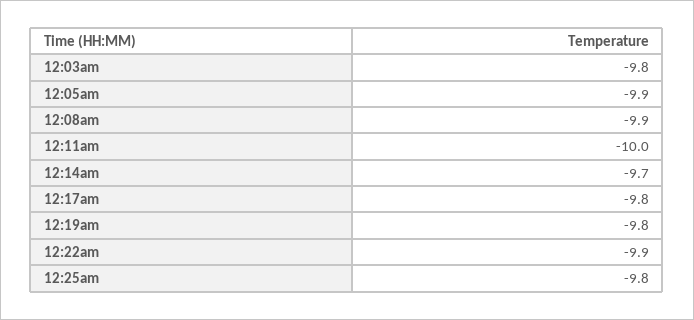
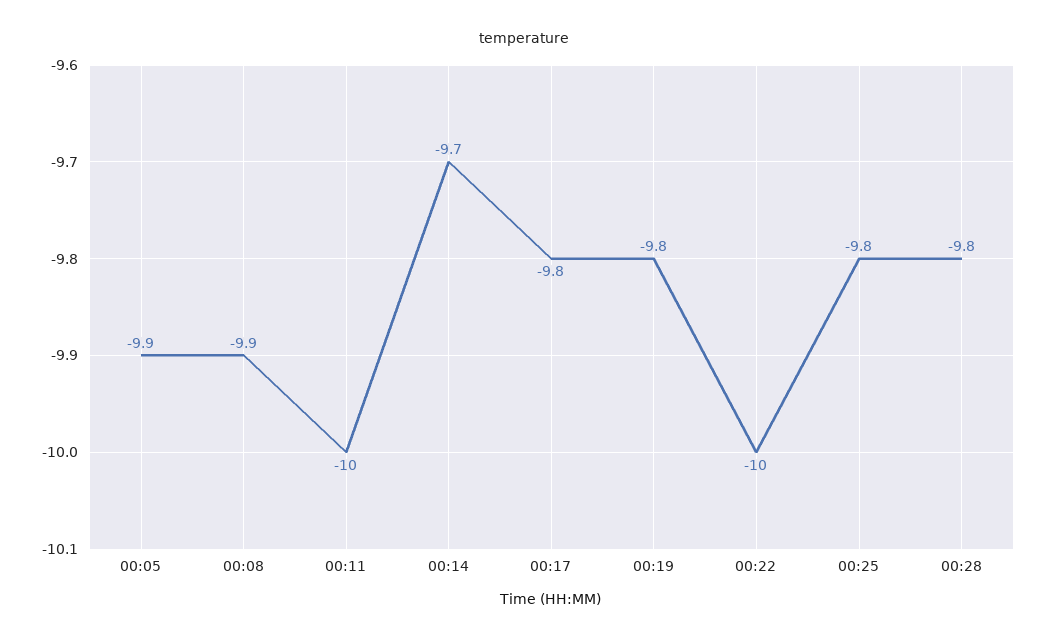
12:03am: -9.8 -> none
12:22am: -9.9 -> -10
00:28: none -> -9.8

